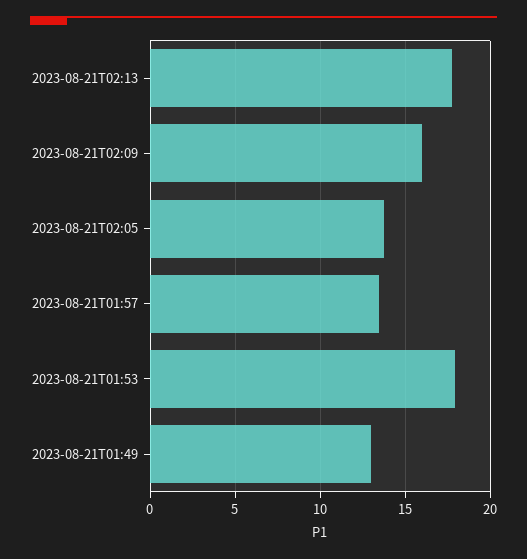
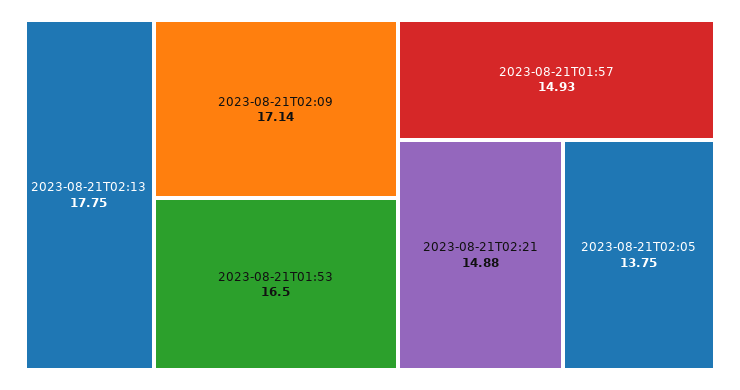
2023-08-21T02:09: 16 -> 17.14
2023-08-21T01:57: 13.5 -> 14.93
2023-08-21T01:53: 18 -> 16.5
2023-08-21T01:49: 13 -> none
2023-08-21T02:21: none -> 14.88

